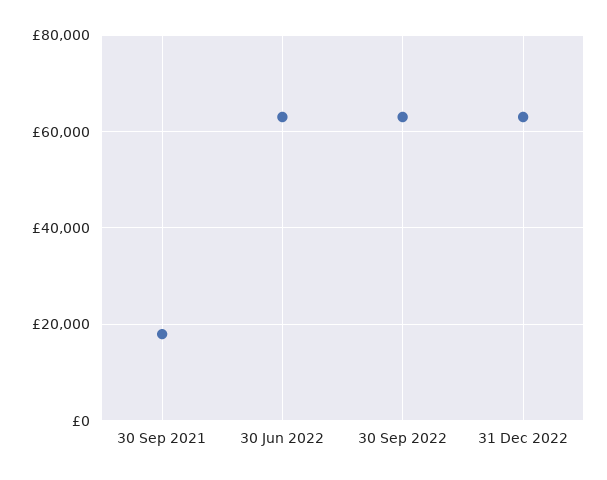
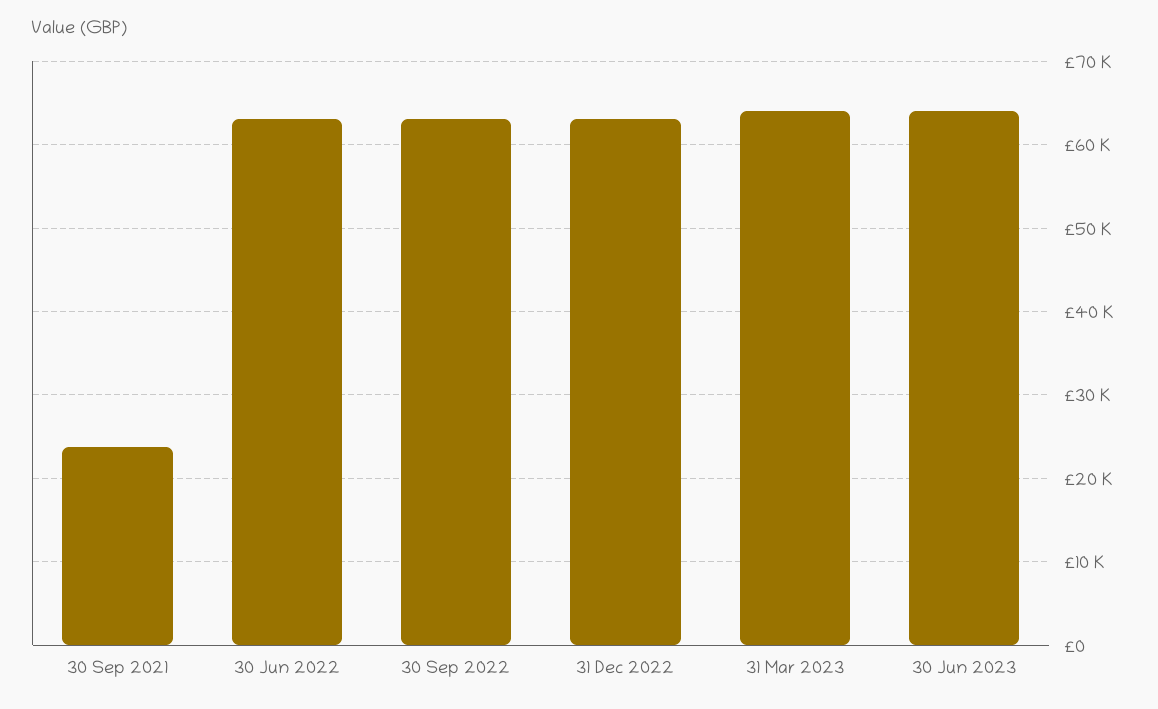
30 Sep 2021: 18000 -> 24000
31 Mar 2023: none -> 64000
30 Jun 2023: none -> 64000

